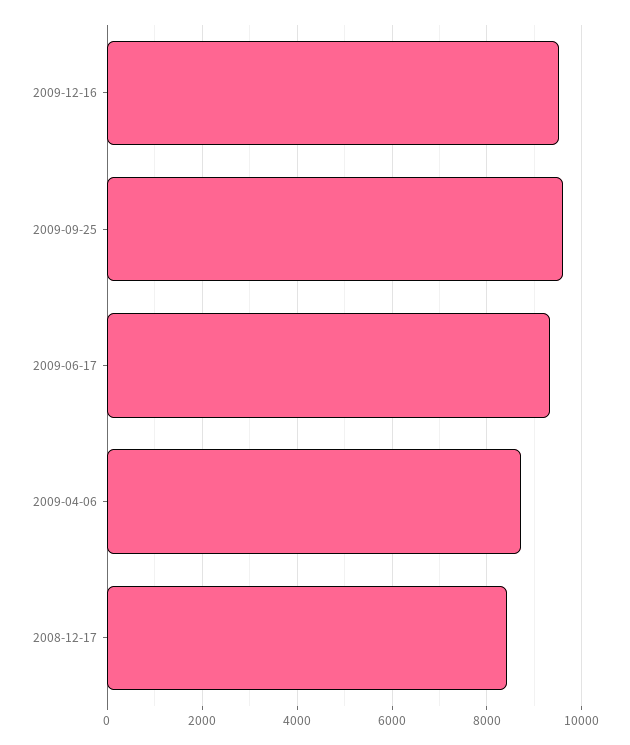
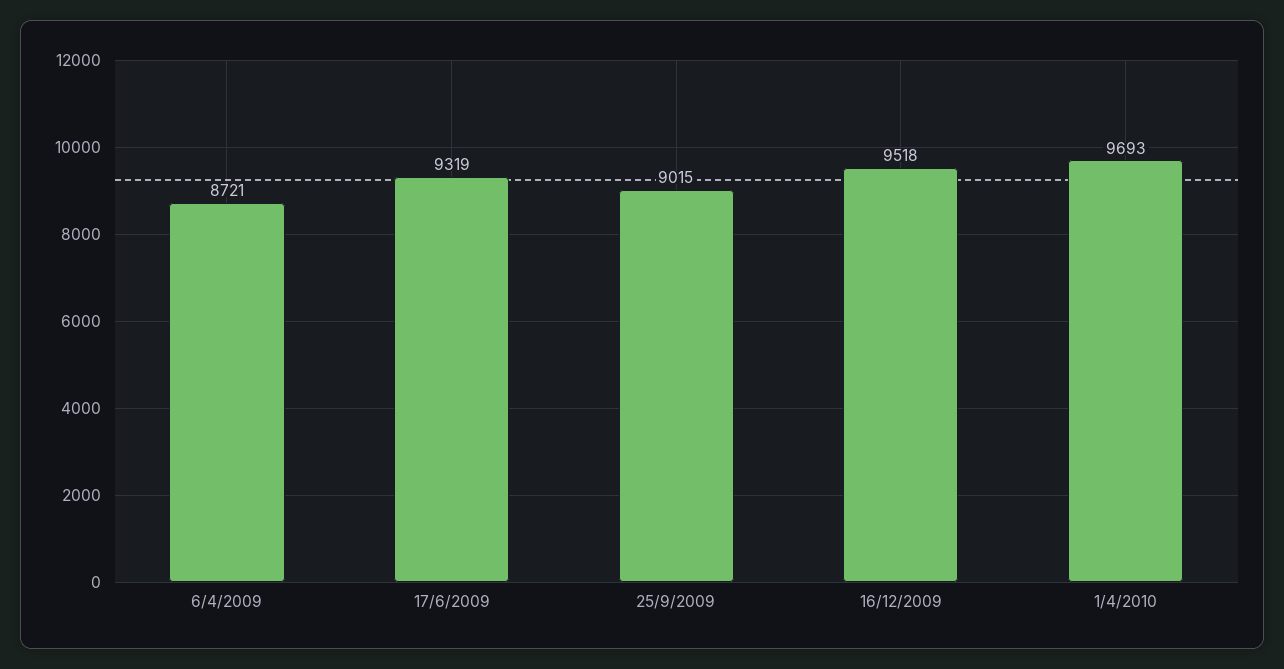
2009-09-25: 9600 -> 9015
2008-12-17: 8400 -> none
1/4/2010: none -> 9693

